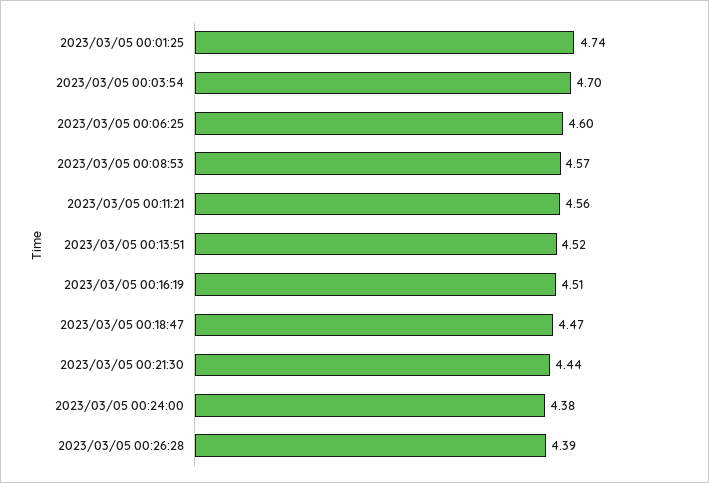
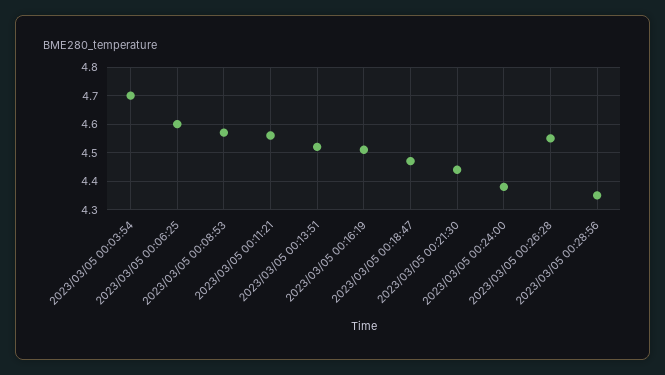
2023/03/05 00:01:25: 4.74 -> none
2023/03/05 00:26:28: 4.39 -> 4.55
2023/03/05 00:28:56: none -> 4.35

